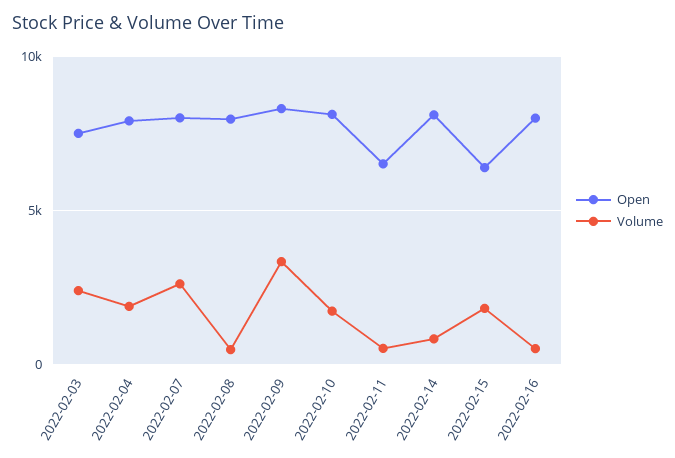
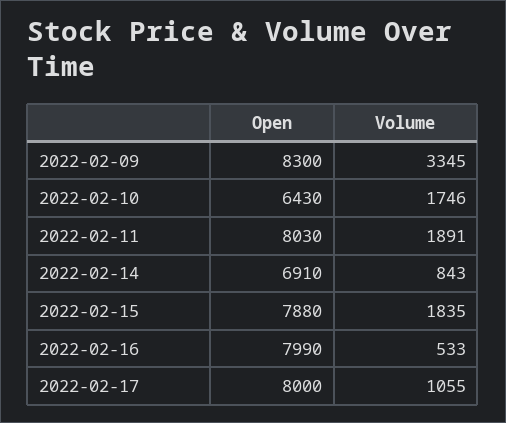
Open, 2022-02-03: 7500 -> none
Volume, 2022-02-03: 2500 -> none
Open, 2022-02-04: 8000 -> none
Volume, 2022-02-04: 2000 -> none
Open, 2022-02-07: 8000 -> none
Volume, 2022-02-07: 2500 -> none
Open, 2022-02-08: 8000 -> none
Volume, 2022-02-08: 500 -> none
Open, 2022-02-10: 8000 -> 6430
Open, 2022-02-11: 6500 -> 8030
Volume, 2022-02-11: 500 -> 1891
Open, 2022-02-14: 8000 -> 6910
Open, 2022-02-15: 6500 -> 7880
Open, 2022-02-17: none -> 8000
Volume, 2022-02-17: none -> 1055

